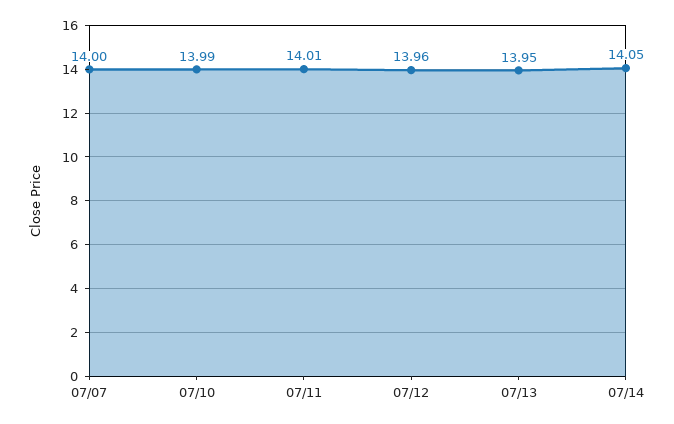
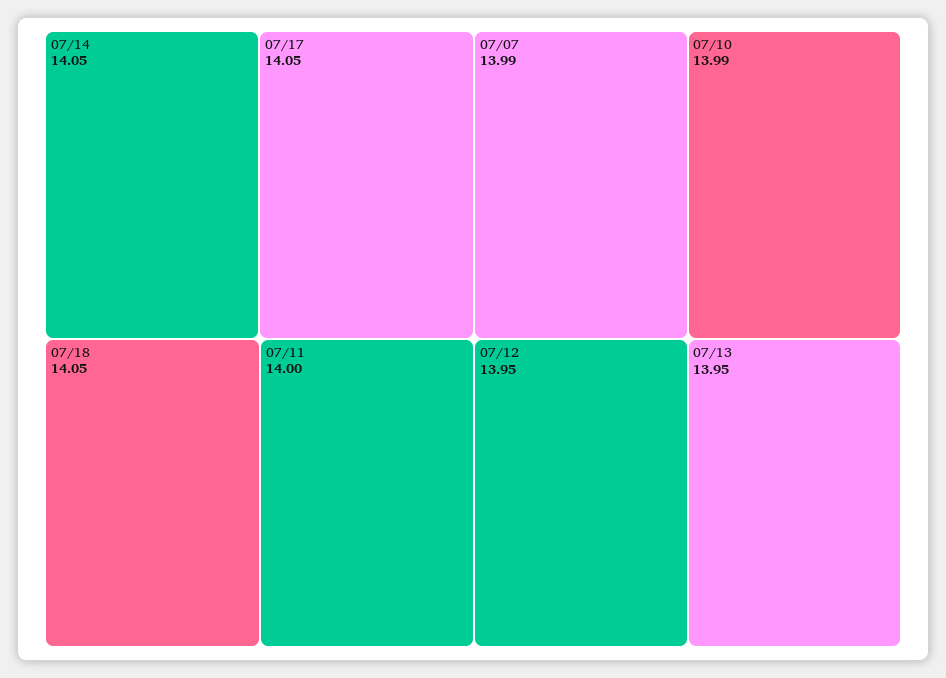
07/07: 14 -> 13.99
07/11: 14.01 -> 14
07/12: 13.96 -> 13.95
07/17: none -> 14.05
07/18: none -> 14.05

